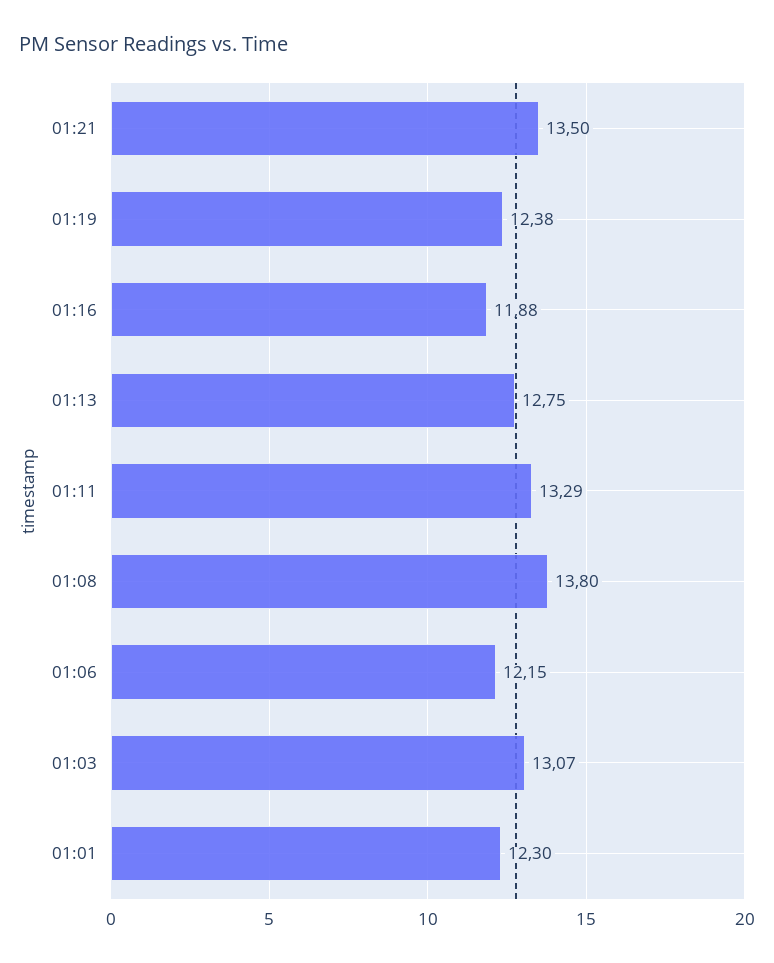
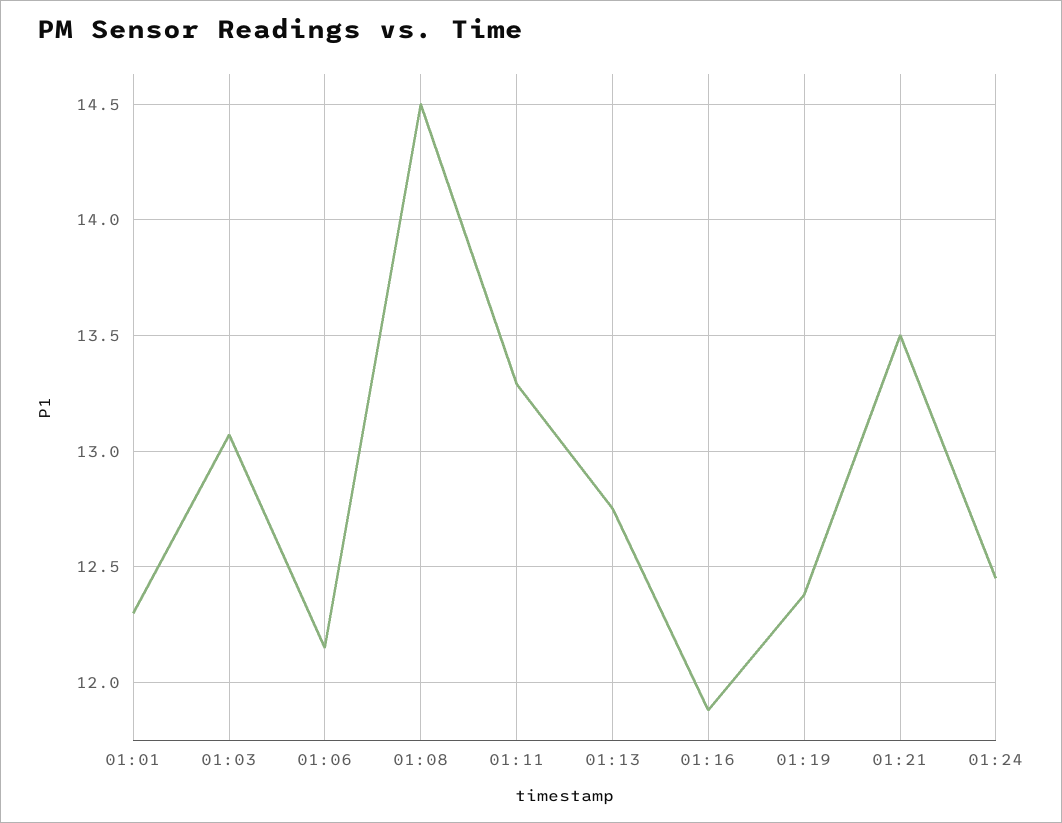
01:08: 13.8 -> 14.5
01:24: none -> 12.45

